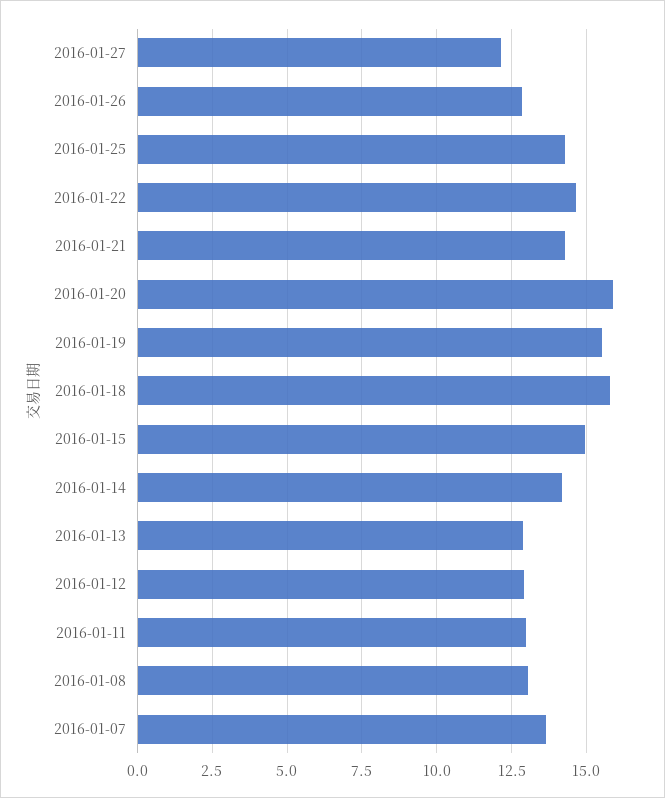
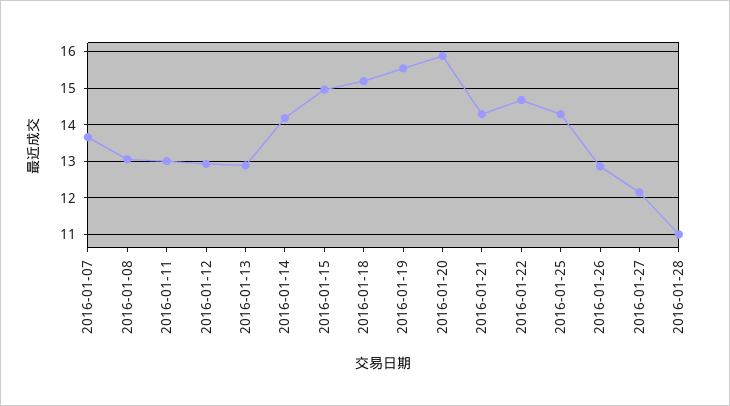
2016-01-18: 15.75 -> 15.2
2016-01-28: none -> 11

